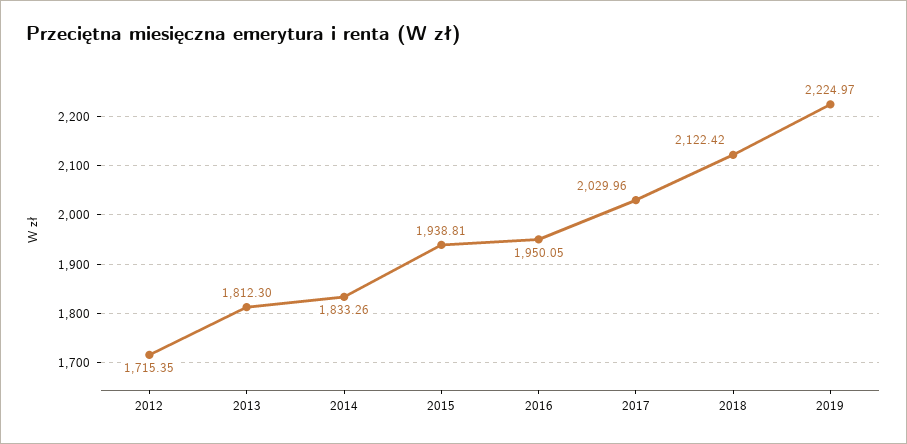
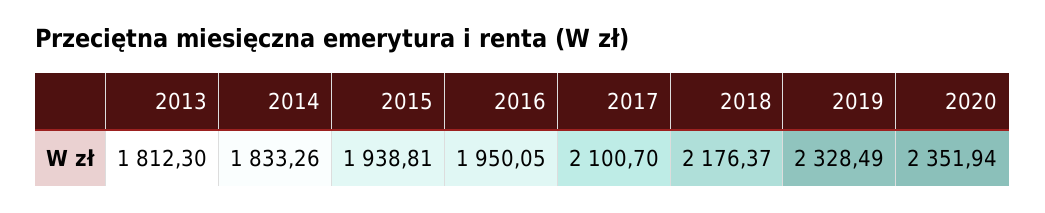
2012: 1715.35 -> none
2017: 2029.96 -> 2100.7
2018: 2122.42 -> 2176.37
2019: 2224.97 -> 2328.49
2020: none -> 2351.94

